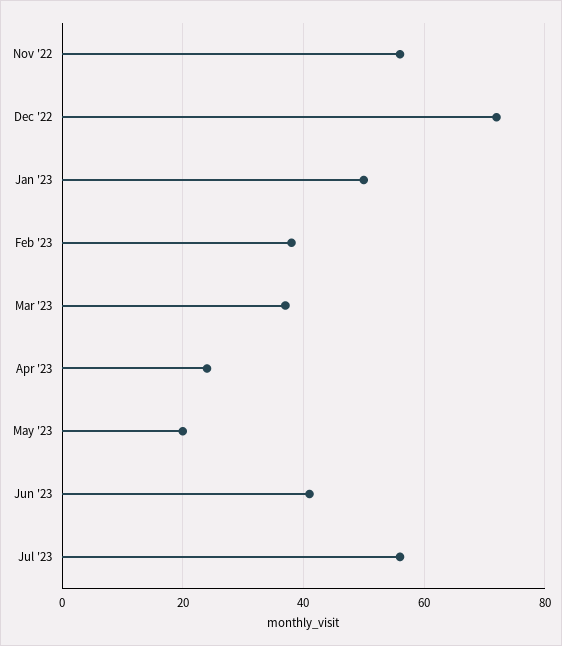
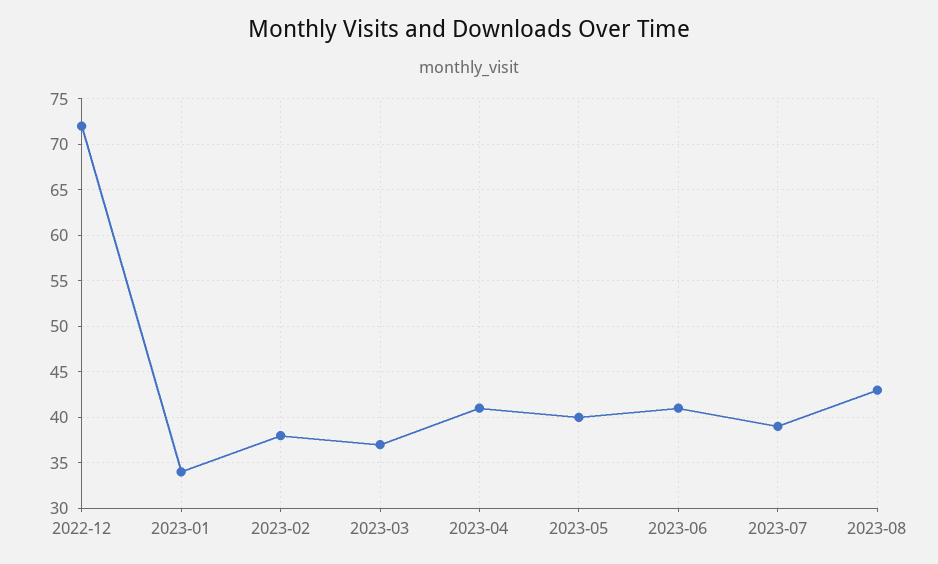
Nov '22: 55 -> none
Jan '23: 50 -> 34
Apr '23: 25 -> 41
May '23: 20 -> 40
Jul '23: 55 -> 39
2023-08: none -> 43

